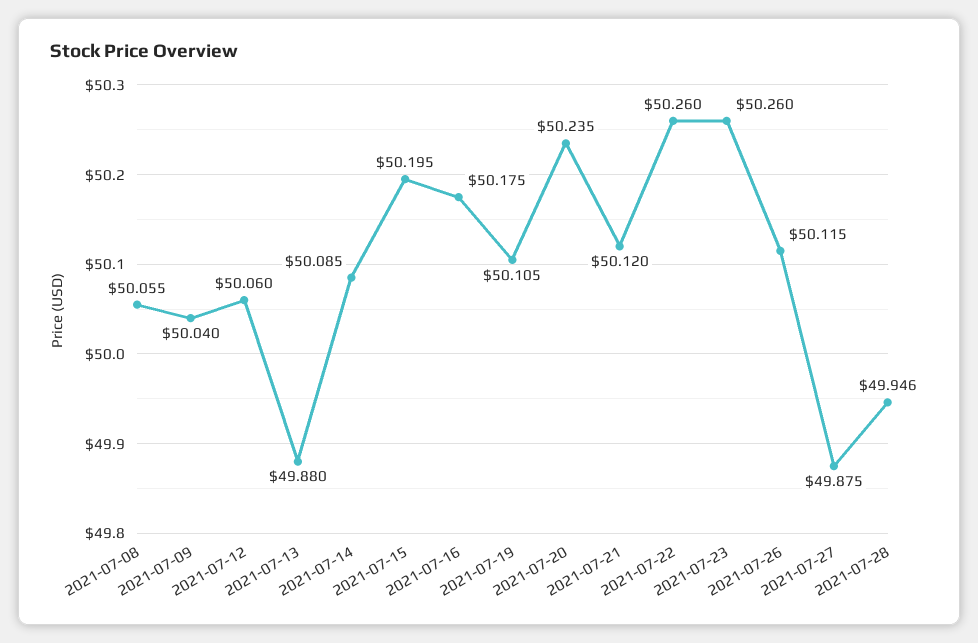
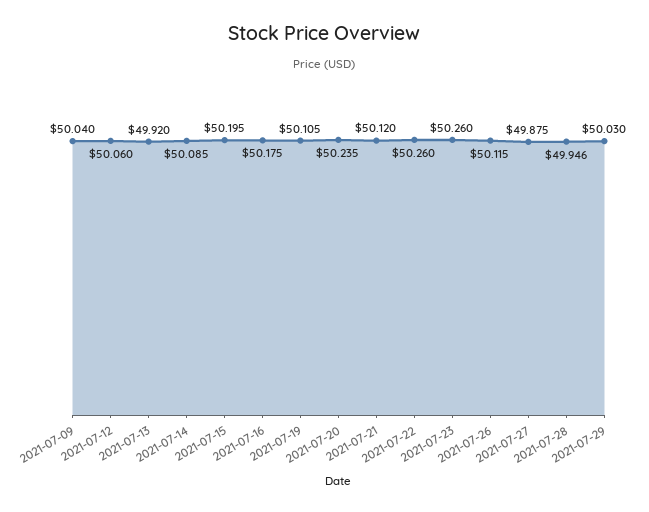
2021-07-08: 50.055 -> none
2021-07-13: 49.88 -> 49.92
2021-07-29: none -> 50.03

